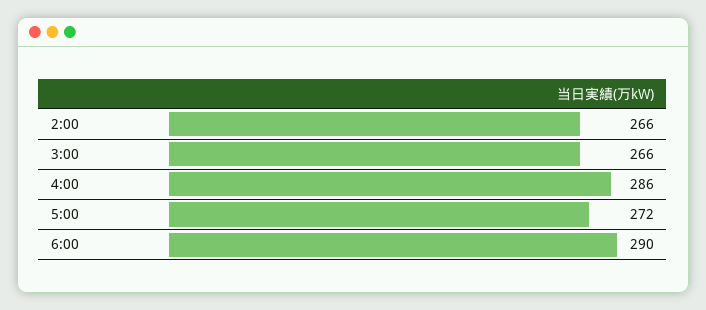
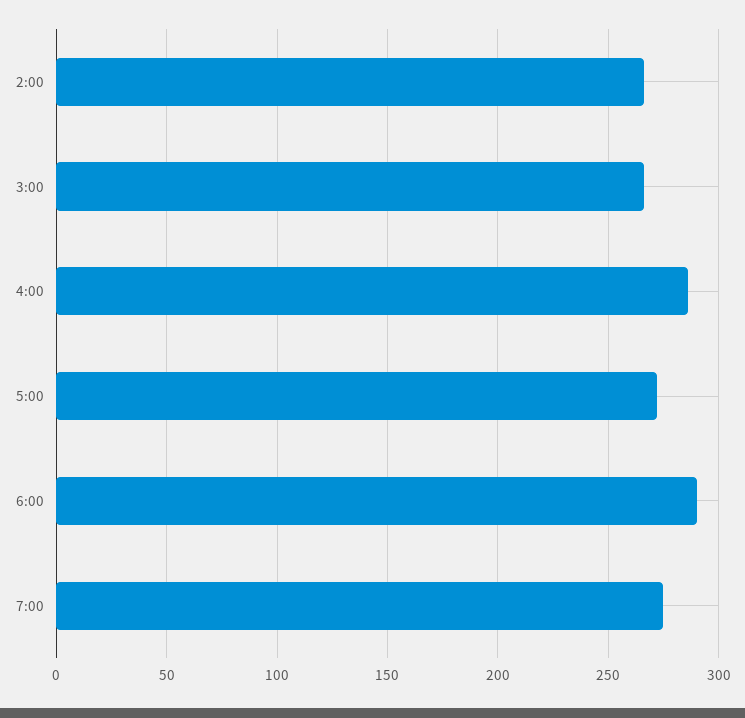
7:00: none -> 275

